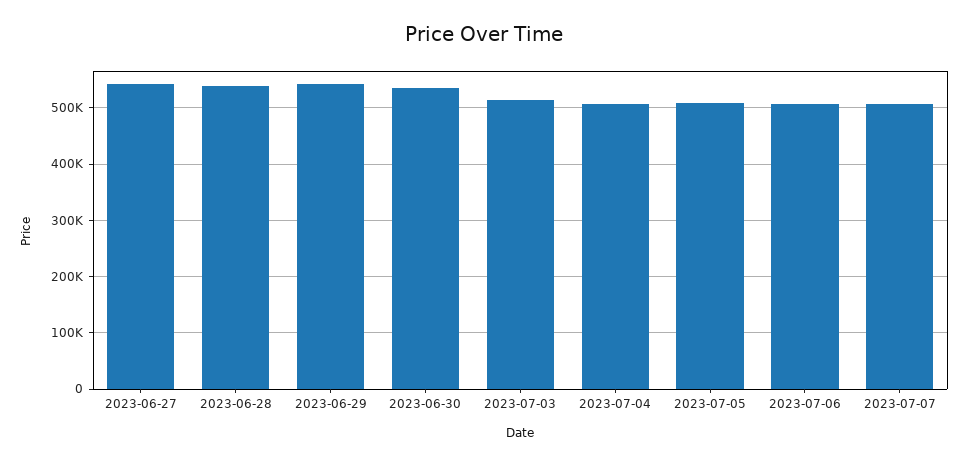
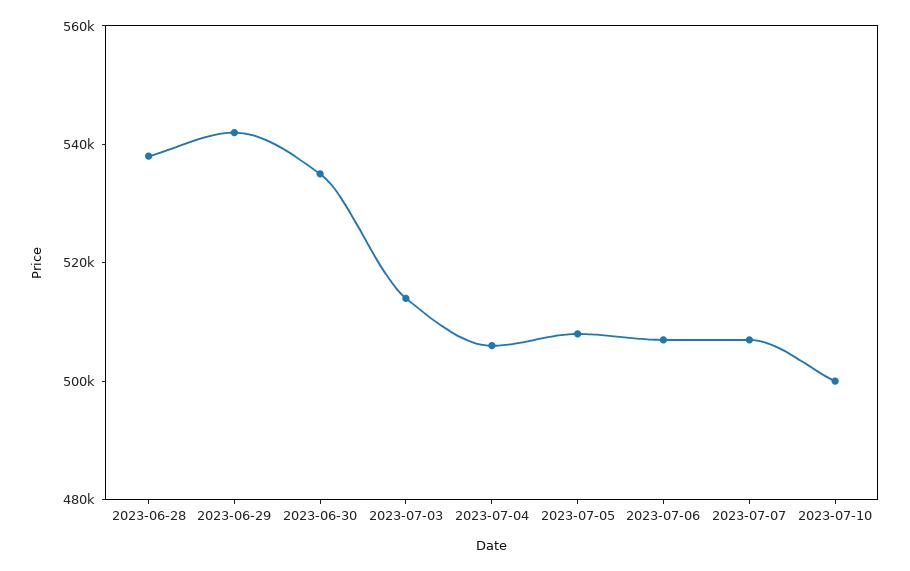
2023-06-27: 540000 -> none
2023-07-10: none -> 500000

